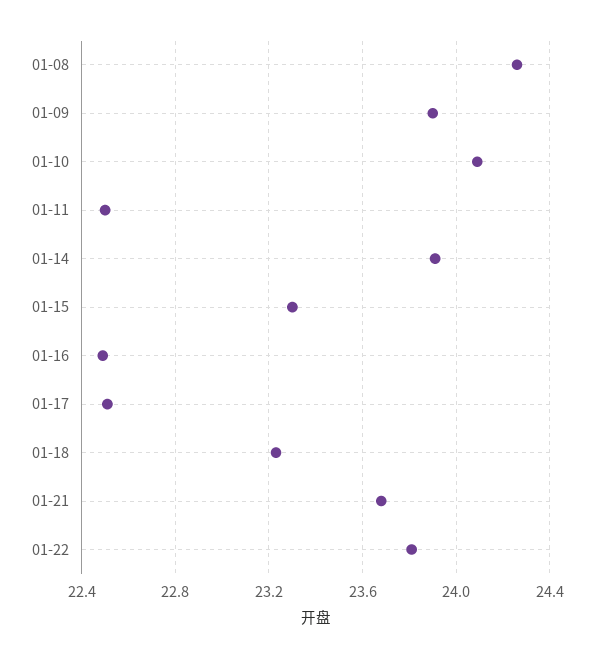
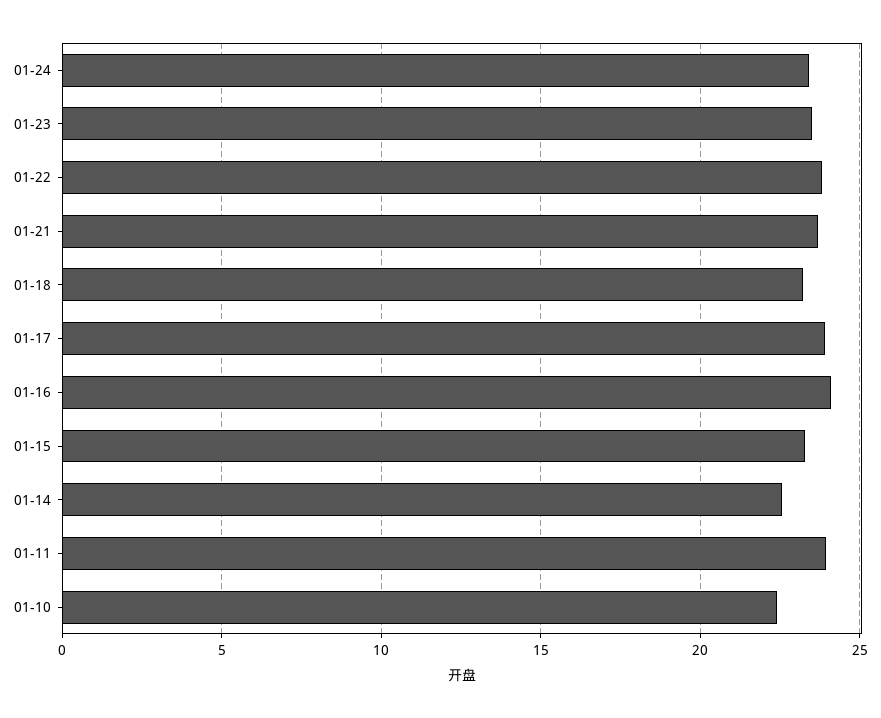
01-08: 24.25 -> none
01-09: 23.9 -> none
01-10: 24.1 -> 22.5
01-11: 22.5 -> 24
01-14: 23.9 -> 22.5
01-16: 22.5 -> 24
01-17: 22.5 -> 24
01-24: none -> 23.5
01-23: none -> 23.5

